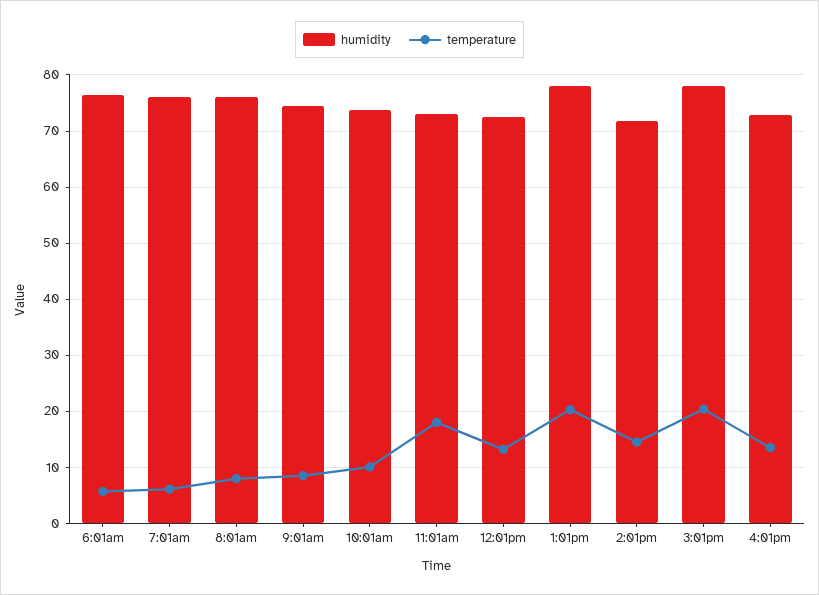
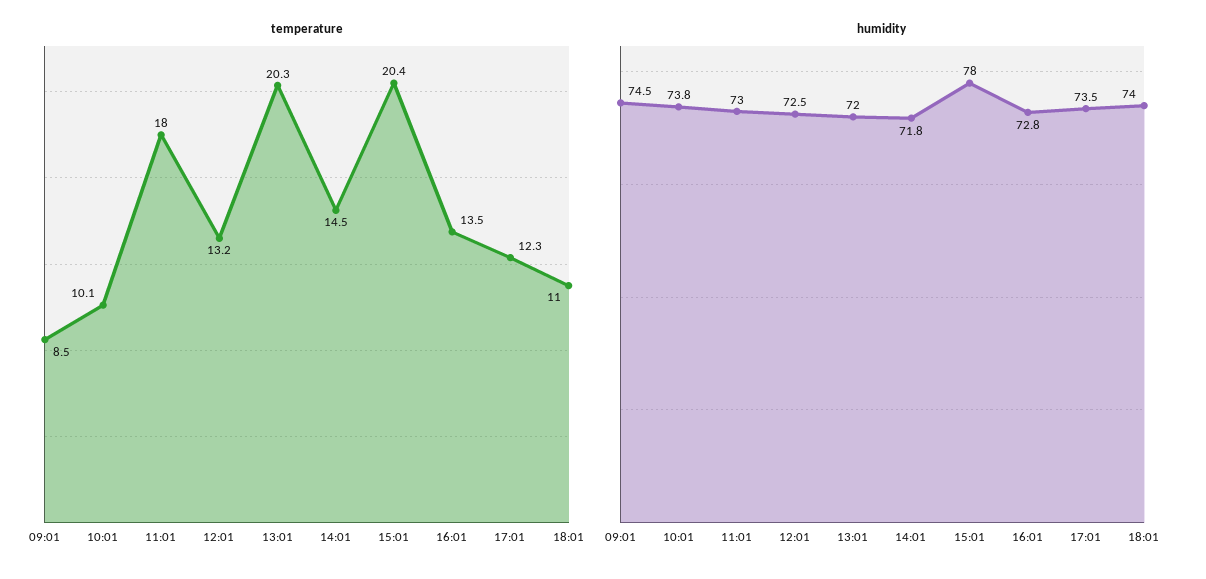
humidity, 6:01am: 76 -> none
temperature, 6:01am: 6 -> none
humidity, 7:01am: 76 -> none
temperature, 7:01am: 6 -> none
humidity, 8:01am: 76 -> none
temperature, 8:01am: 8 -> none
humidity, 1:01pm: 78 -> 72
temperature, 17:01: none -> 12.3
temperature, 18:01: none -> 11
humidity, 17:01: none -> 73.5
humidity, 18:01: none -> 74

